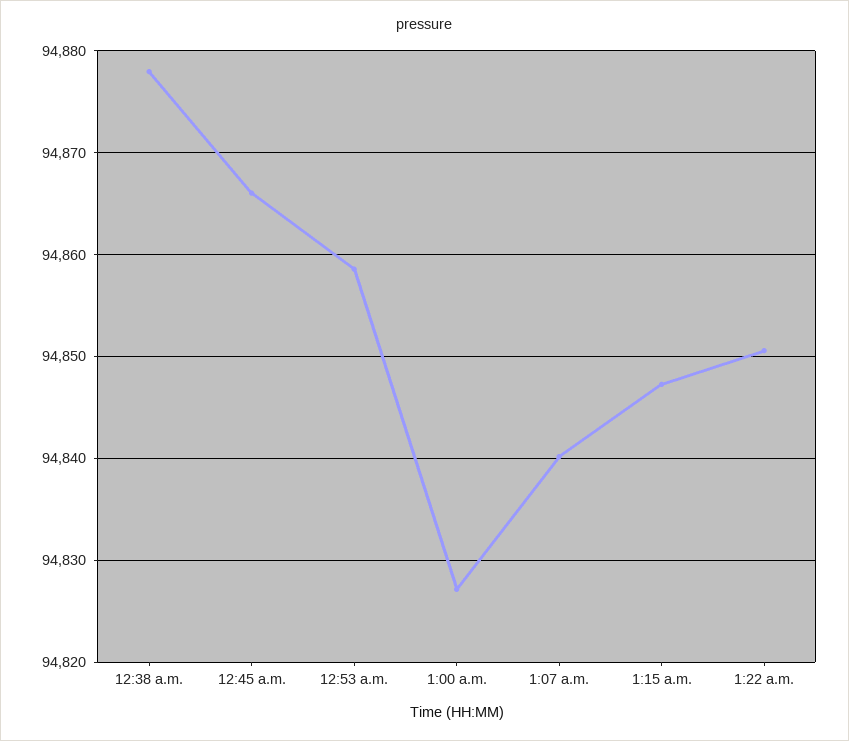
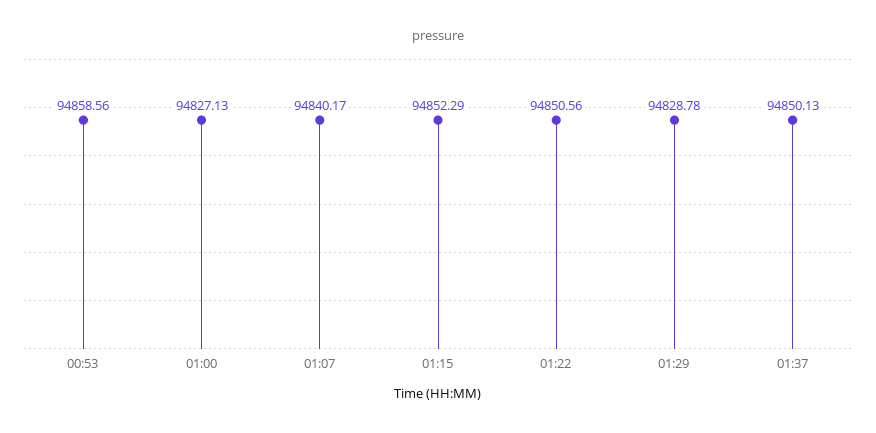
12:38 a.m.: 94878 -> none
12:45 a.m.: 94866 -> none
1:15 a.m.: 94847 -> 94852.29
01:29: none -> 94828.78
01:37: none -> 94850.13

